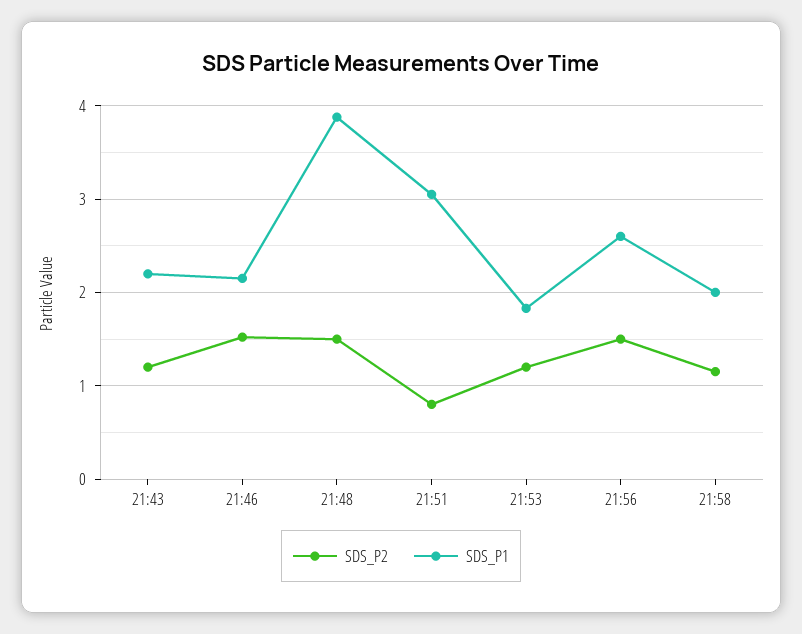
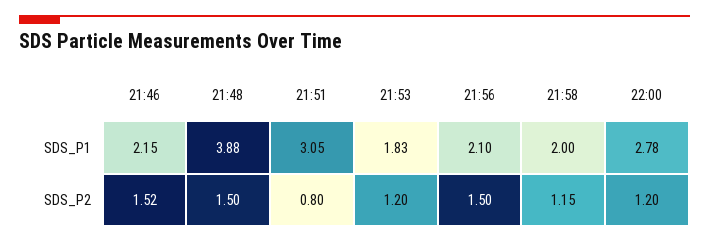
SDS_P2, 21:43: 1.2 -> none
SDS_P1, 21:43: 2.2 -> none
SDS_P1, 21:56: 2.6 -> 2.1
SDS_P1, 22:00: none -> 2.78
SDS_P2, 22:00: none -> 1.2

